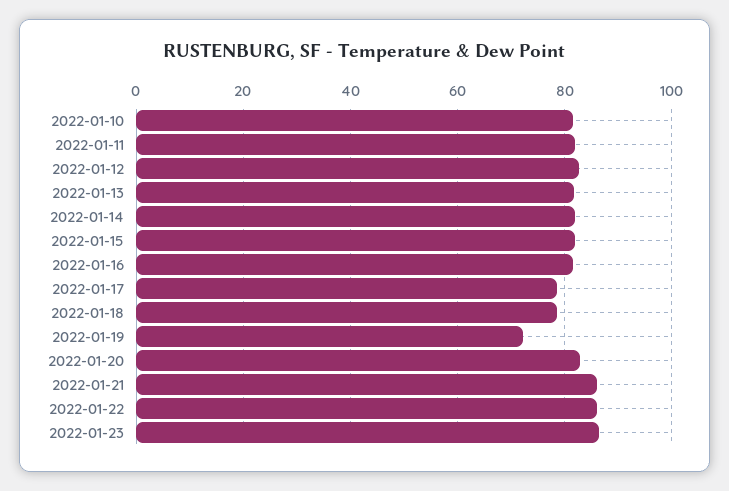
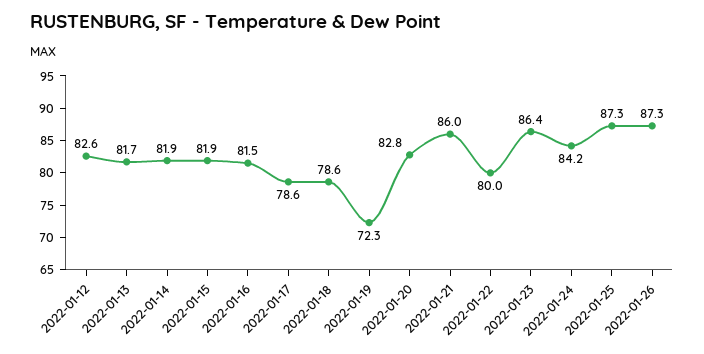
2022-01-10: 82 -> none
2022-01-11: 82 -> none
2022-01-22: 86 -> 80
2022-01-24: none -> 84.2
2022-01-25: none -> 87.3
2022-01-26: none -> 87.3

